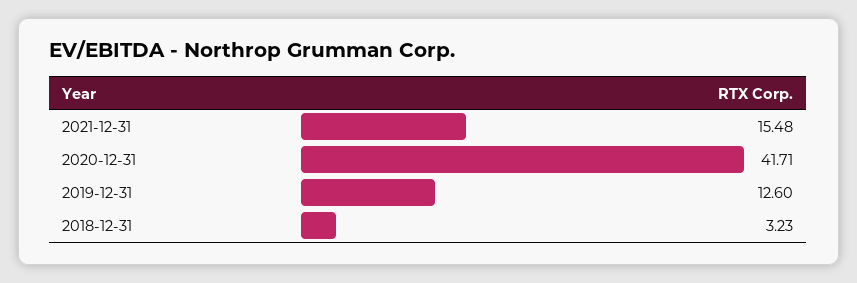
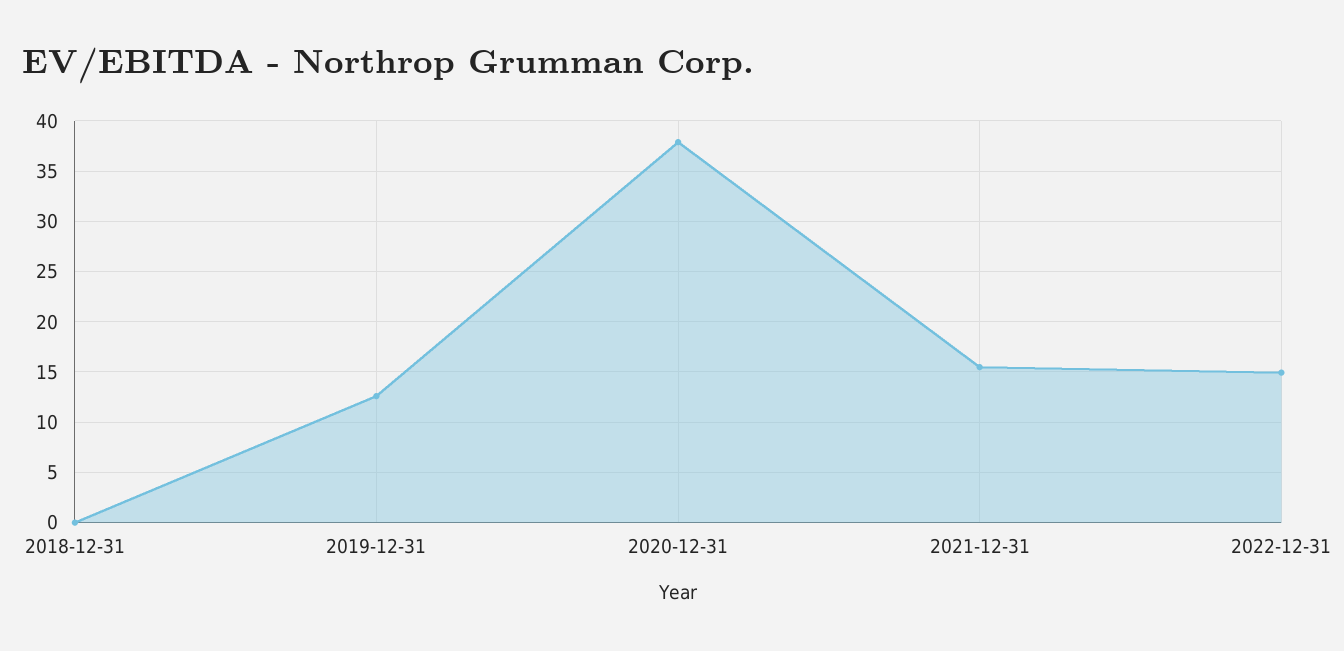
2020-12-31: 41.71 -> 38
2018-12-31: 3.23 -> 0
2022-12-31: none -> 15

